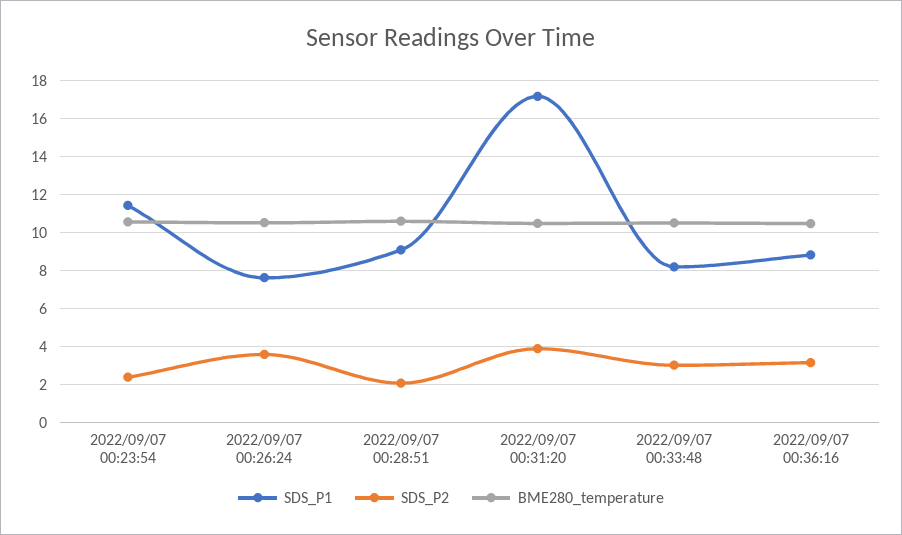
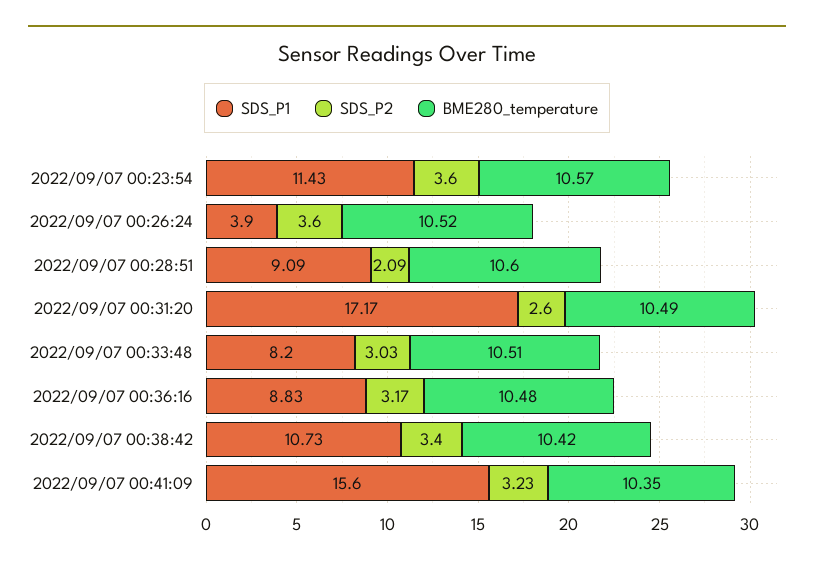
SDS_P2, 2022/09/07 00:23:54: 2.5 -> 3.6
SDS_P1, 2022/09/07 00:26:24: 7.5 -> 3.9
SDS_P2, 2022/09/07 00:31:20: 4 -> 2.6
SDS_P1, 2022/09/07 00:38:42: none -> 10.73
SDS_P2, 2022/09/07 00:38:42: none -> 3.4
BME280_temperature, 2022/09/07 00:38:42: none -> 10.42
SDS_P1, 2022/09/07 00:41:09: none -> 15.6
SDS_P2, 2022/09/07 00:41:09: none -> 3.23
BME280_temperature, 2022/09/07 00:41:09: none -> 10.35

